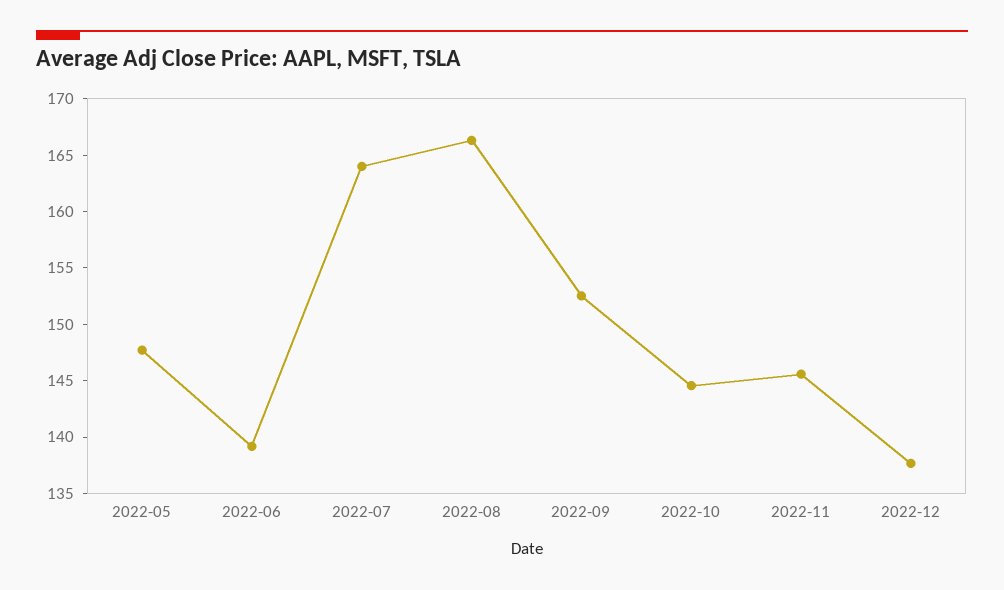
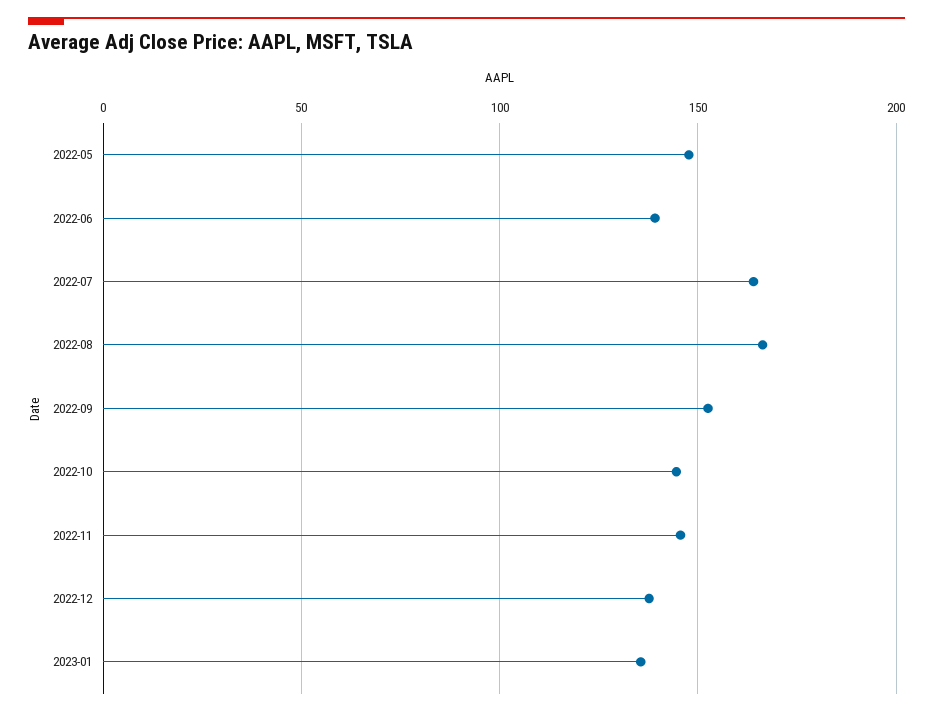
2023-01: none -> 135

